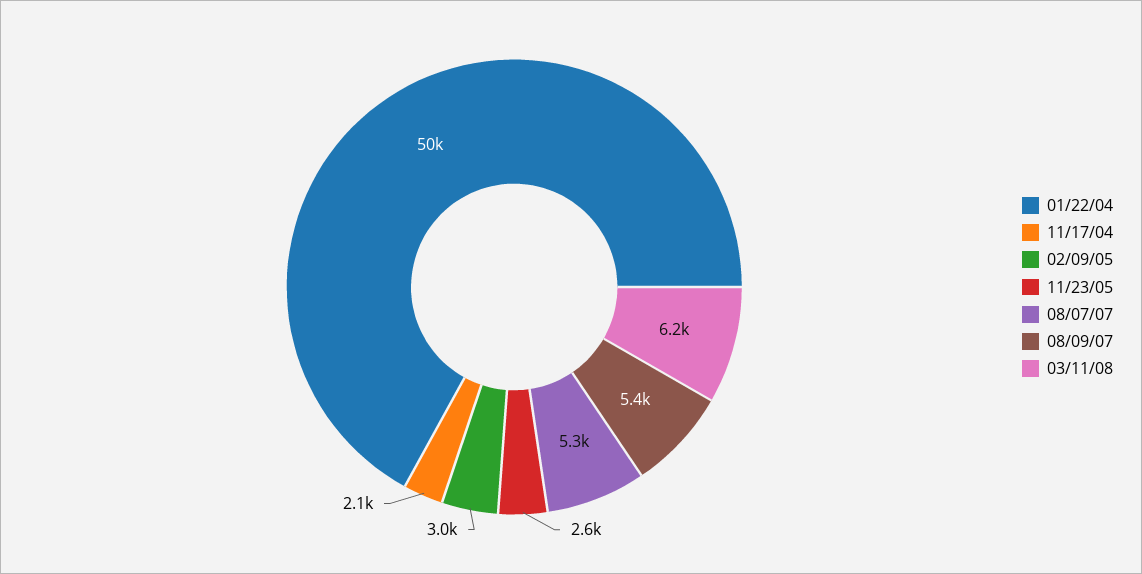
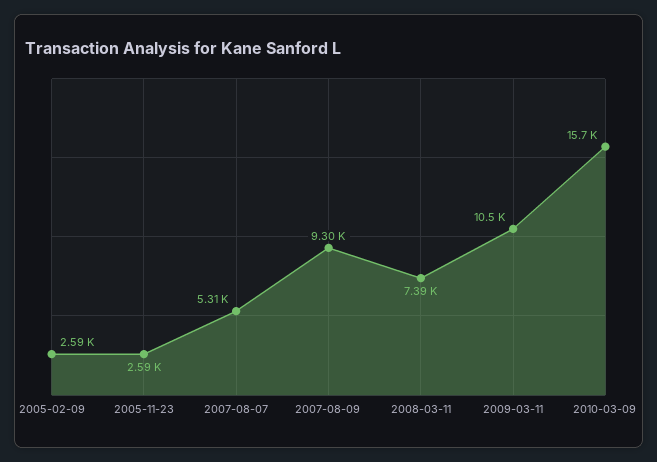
01/22/04: 50000 -> none
11/17/04: 2100 -> none
02/09/05: 3000 -> 2590
08/09/07: 5400 -> 9300
03/11/08: 6200 -> 7390
2009-03-11: none -> 10500
2010-03-09: none -> 15700

